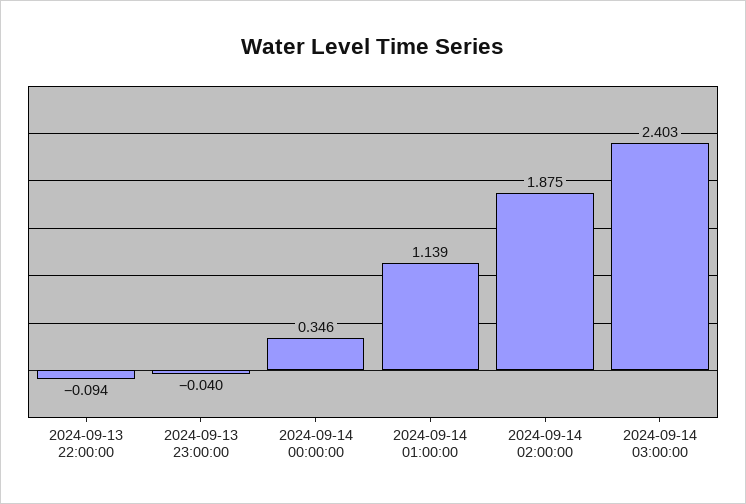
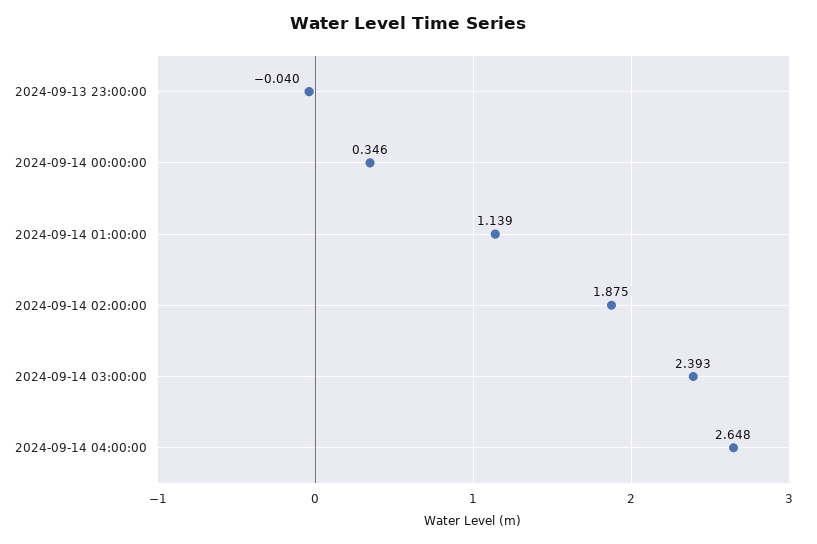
2024-09-13 22:00:00: -0.094 -> none
2024-09-14 03:00:00: 2.403 -> 2.393
2024-09-14 04:00:00: none -> 2.648

